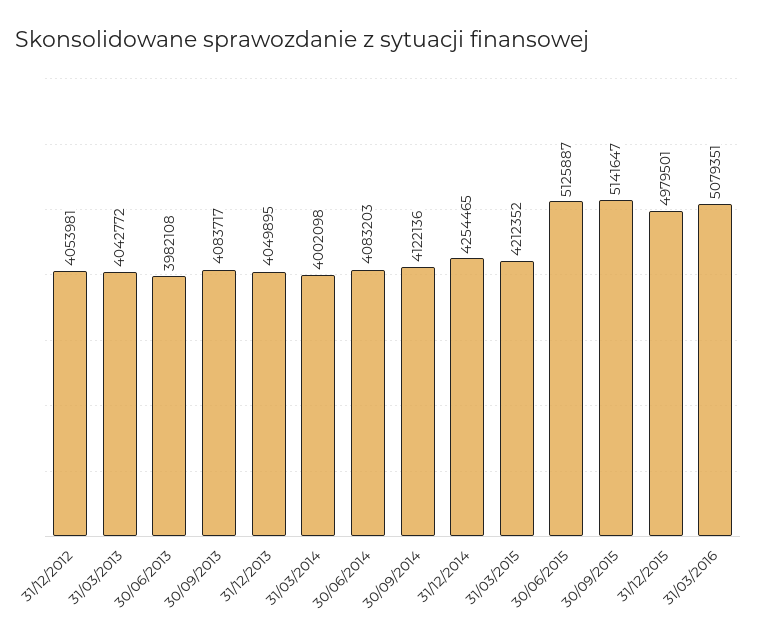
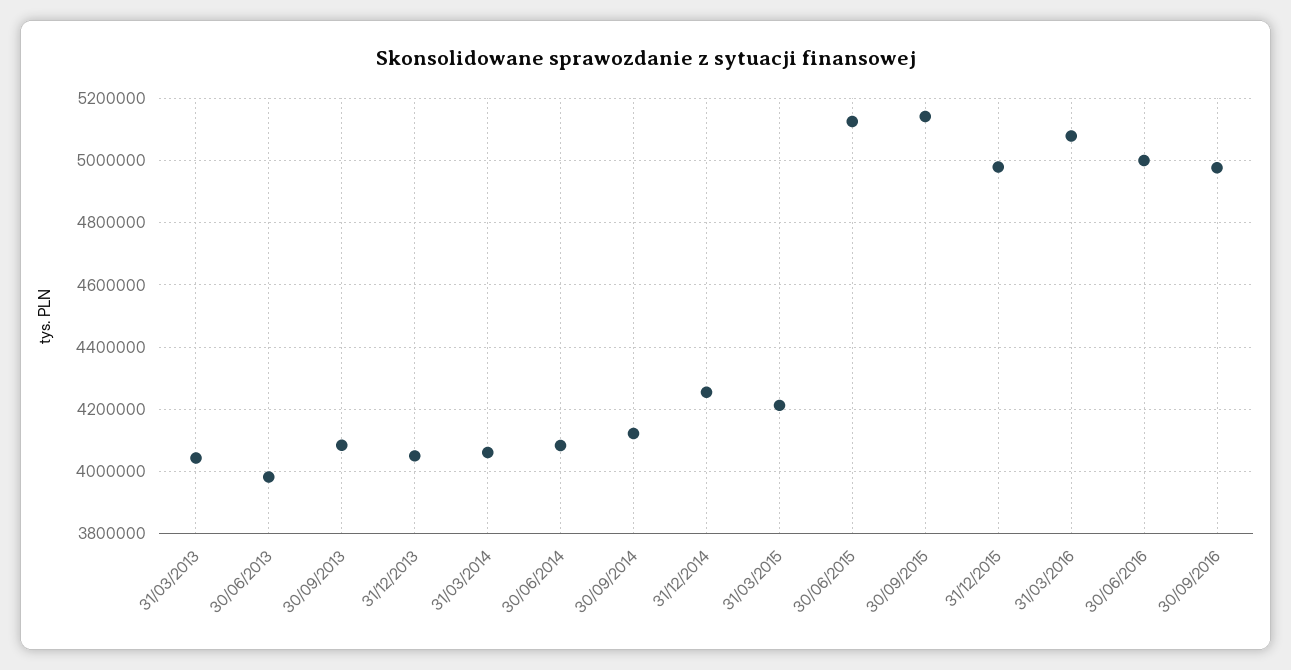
31/12/2012: 4053981 -> none
31/03/2014: 4002098 -> 4060000
30/06/2016: none -> 5000000
30/09/2016: none -> 4980000

